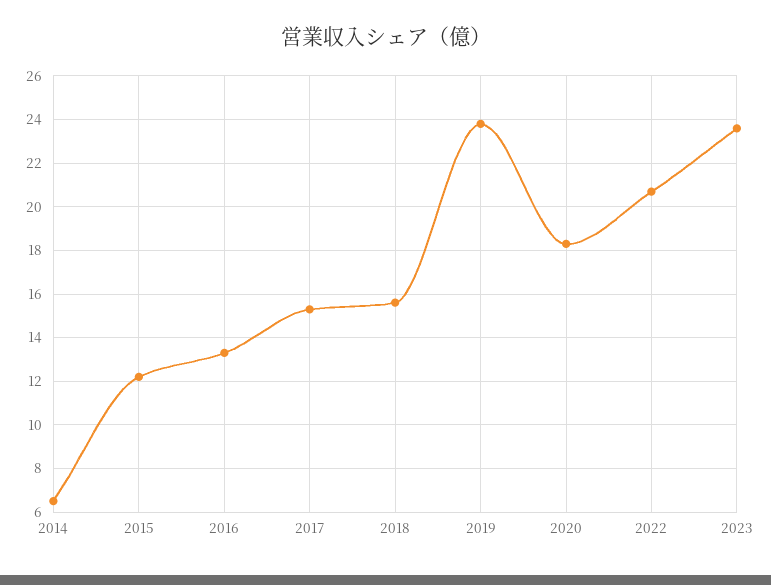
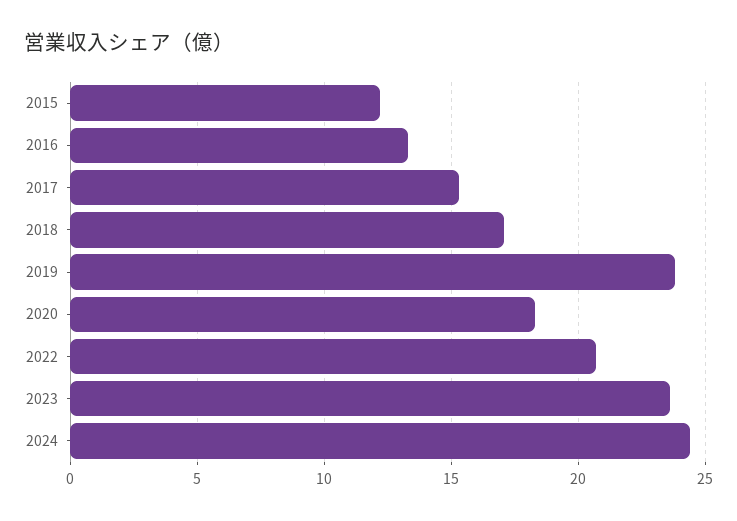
2014: 6.5 -> none
2018: 15.5 -> 17
2024: none -> 24.5

